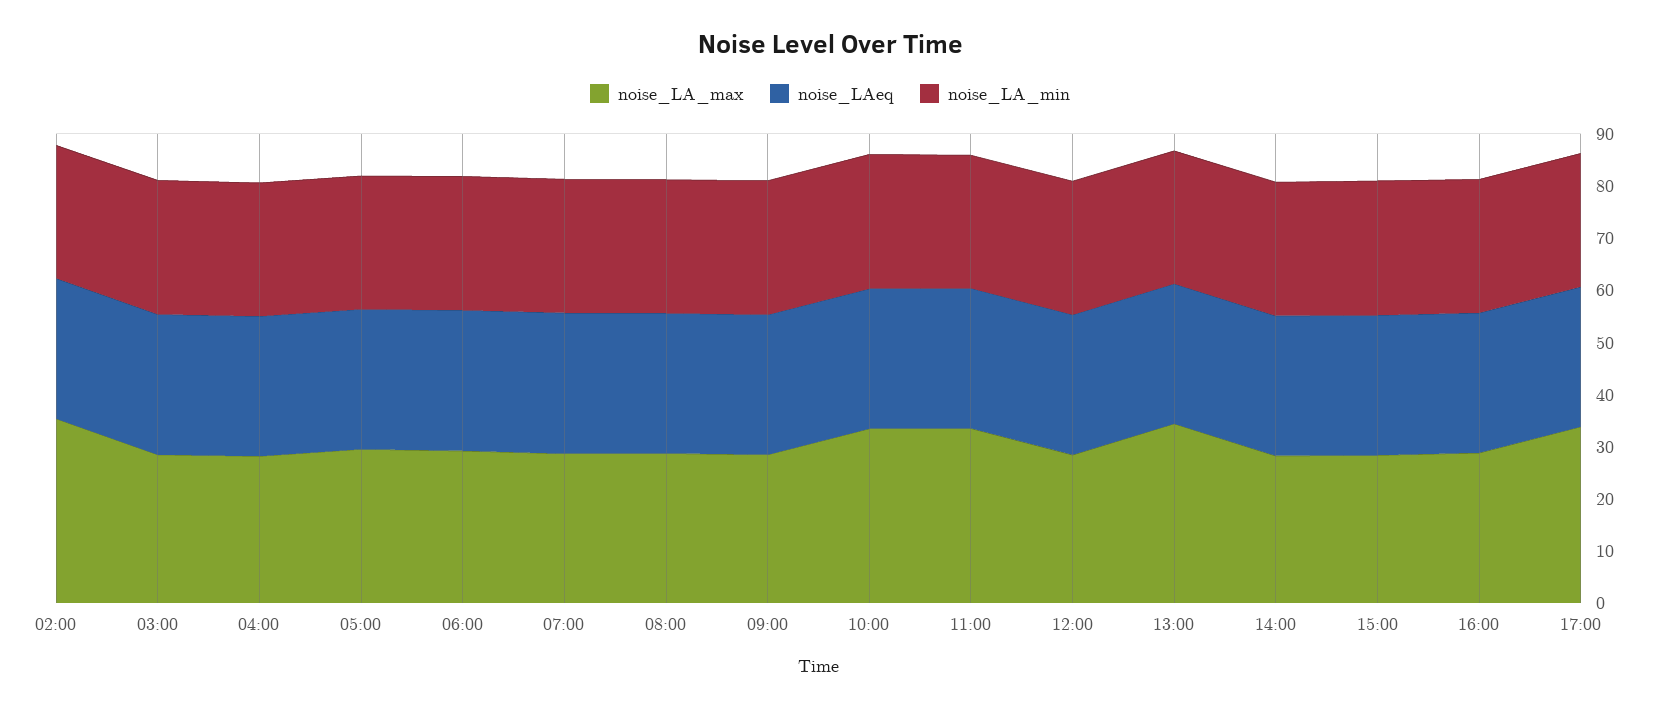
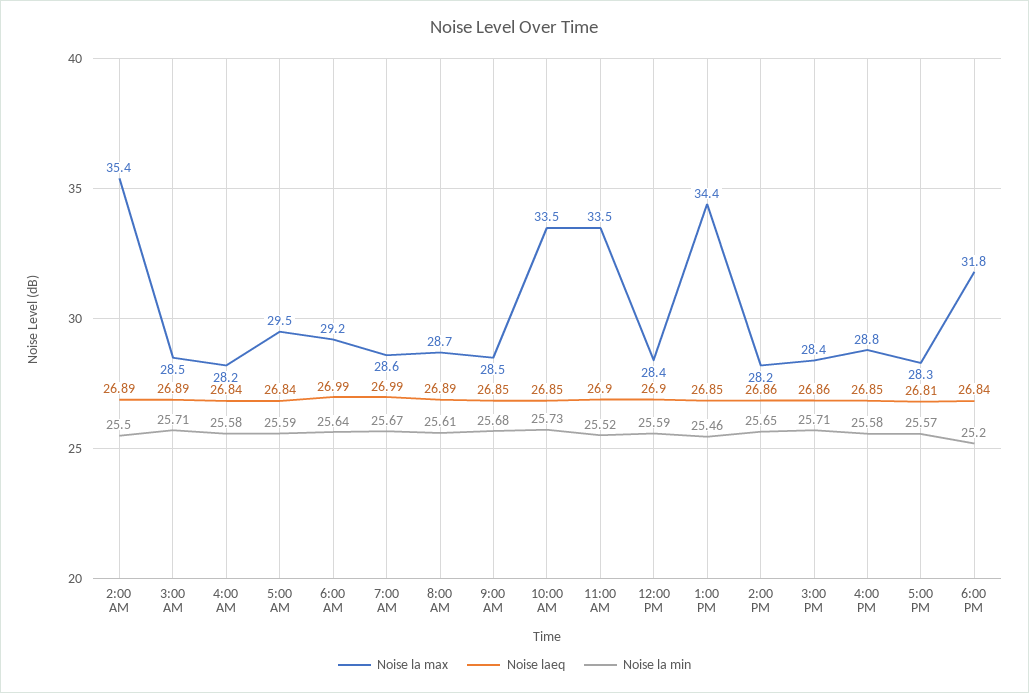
noise_LA_max, 17:00: 34 -> 28.3
noise_LA_max, 6:00 PM: none -> 31.8
noise_LAeq, 6:00 PM: none -> 26.84
noise_LA_min, 6:00 PM: none -> 25.2

